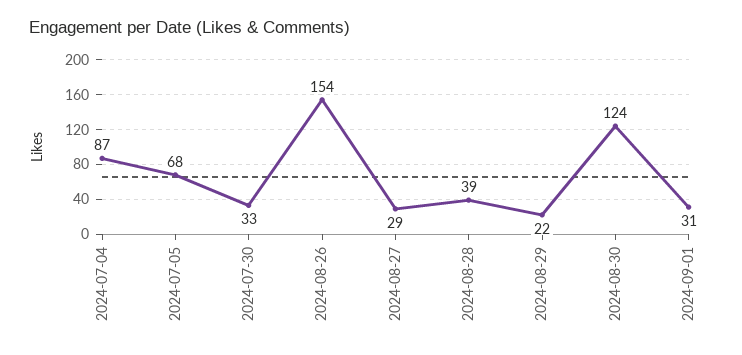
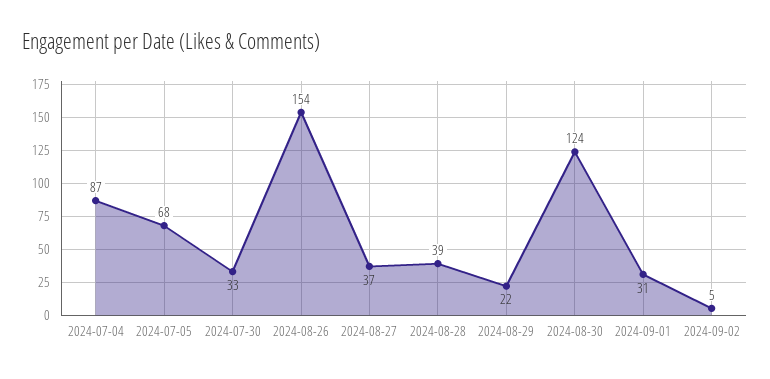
2024-08-27: 29 -> 37
2024-09-02: none -> 5

